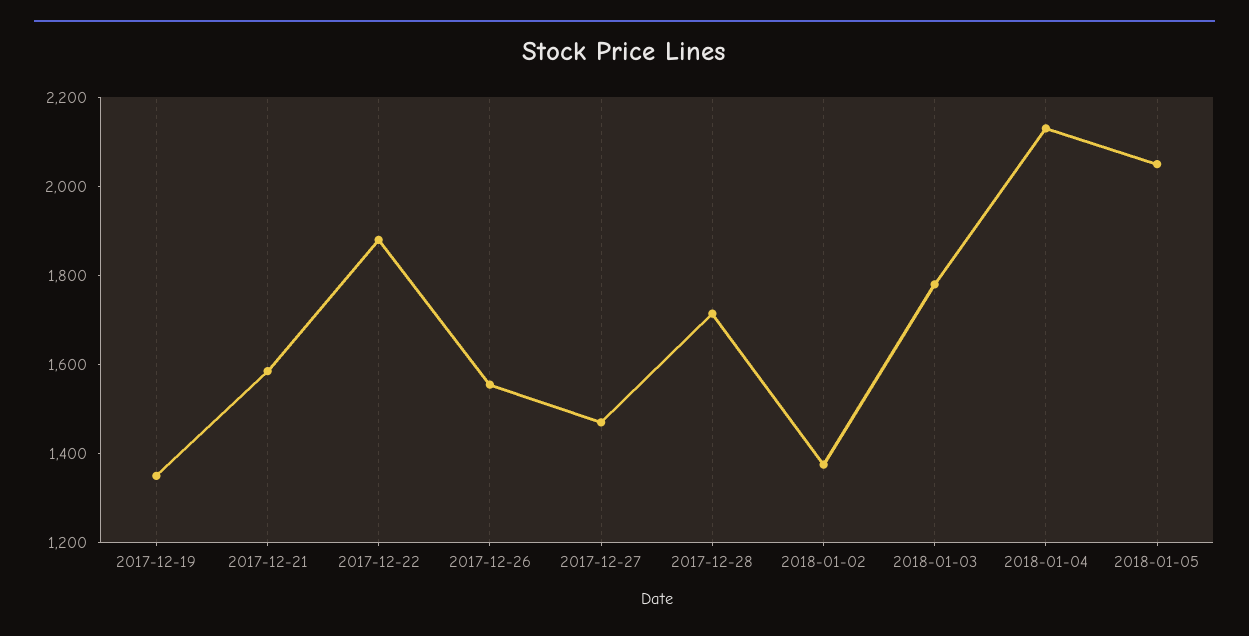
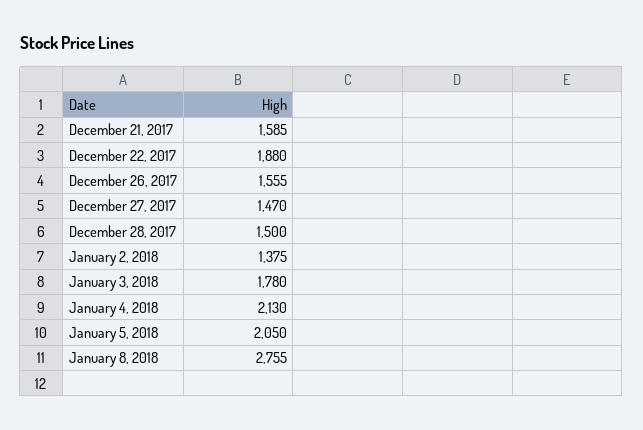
2017-12-19: 1350 -> none
2017-12-28: 1700 -> 1500
January 8, 2018: none -> 2755

